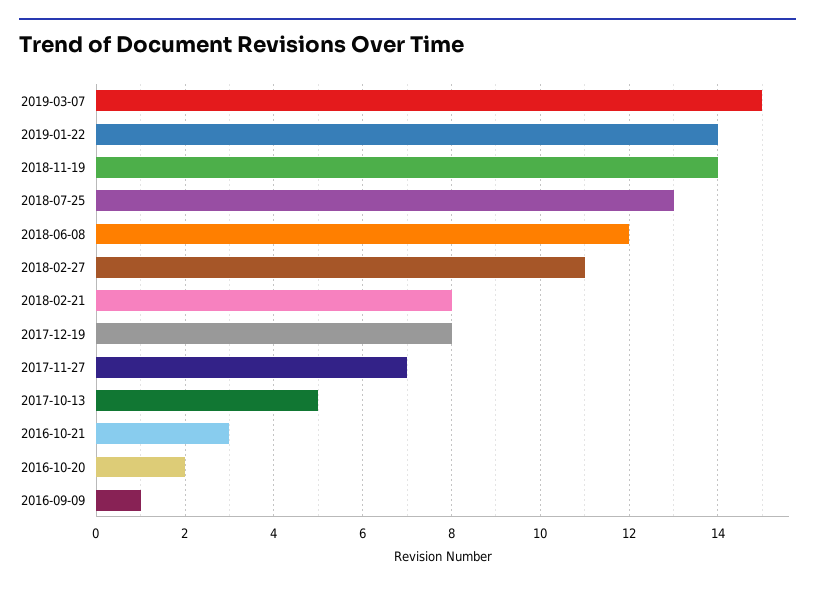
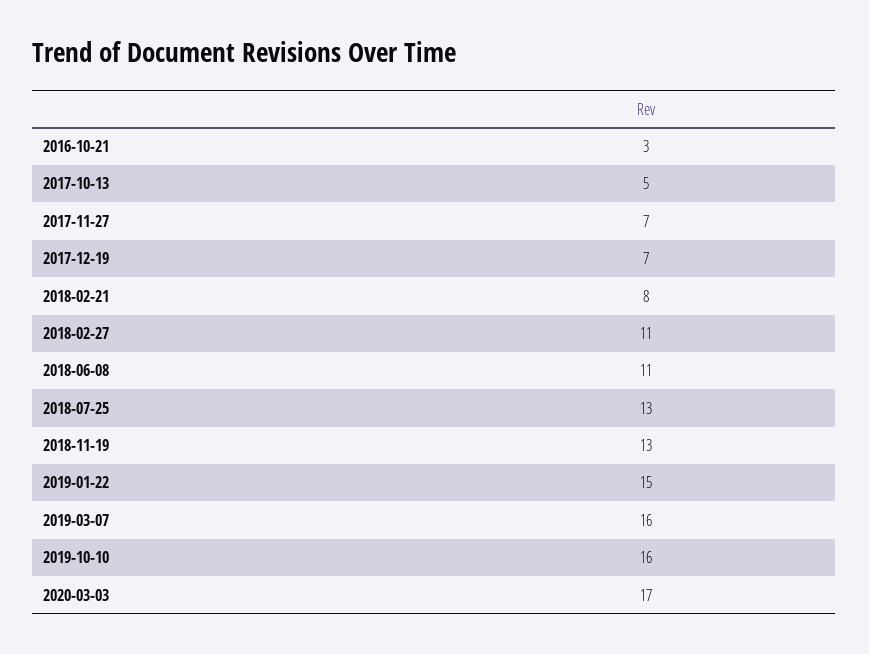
2019-03-07: 15 -> 16
2019-01-22: 14 -> 15
2018-11-19: 14 -> 13
2018-06-08: 12 -> 11
2017-12-19: 8 -> 7
2016-10-20: 2 -> none
2016-09-09: 1 -> none
2019-10-10: none -> 16
2020-03-03: none -> 17

